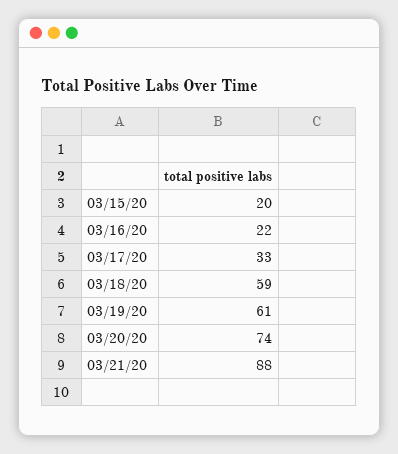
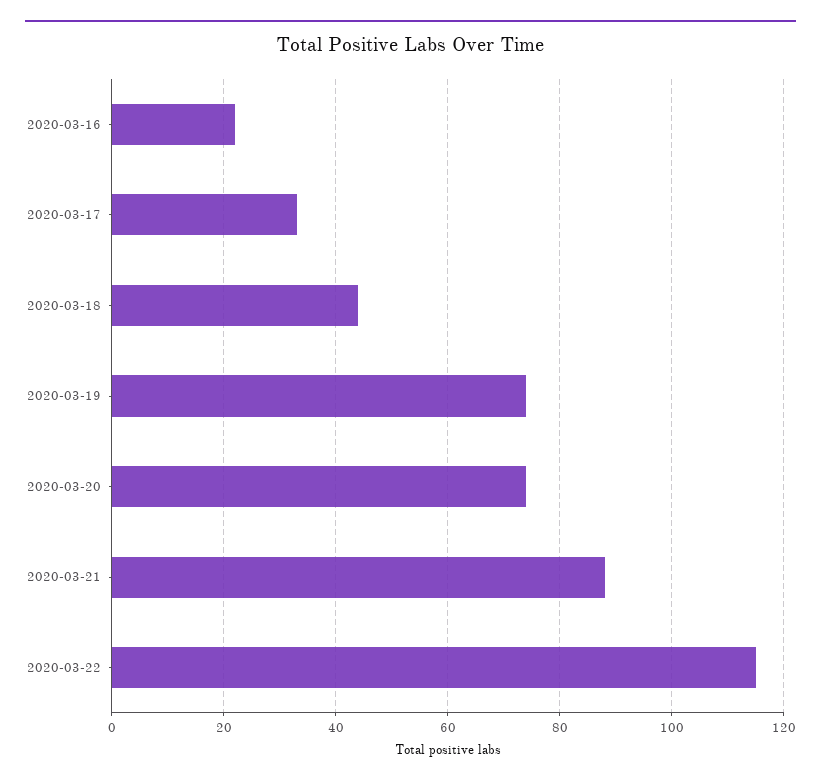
03/15/20: 20 -> none
03/18/20: 59 -> 45
03/19/20: 61 -> 75
2020-03-22: none -> 115

